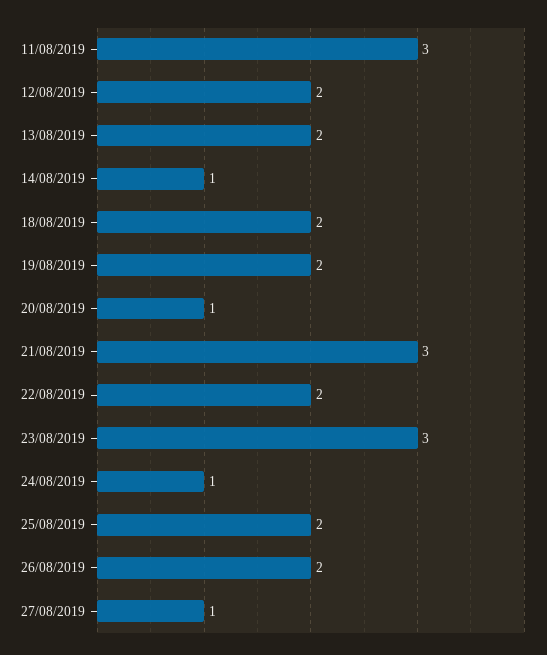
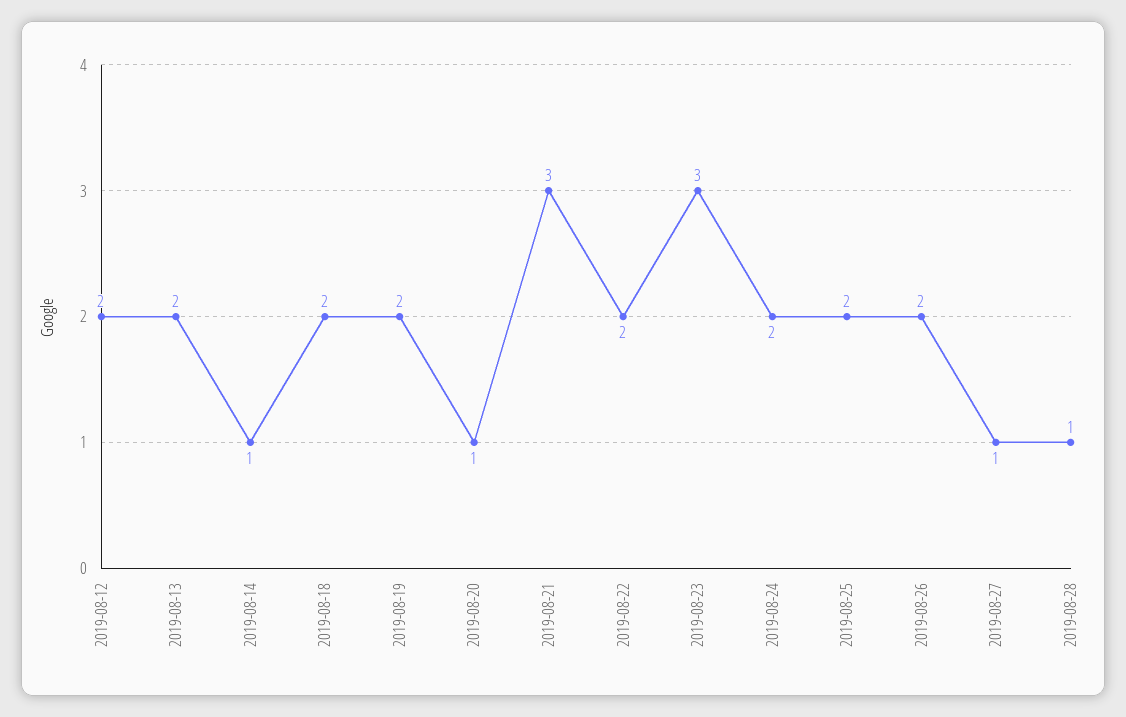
11/08/2019: 3 -> none
24/08/2019: 1 -> 2
2019-08-28: none -> 1

